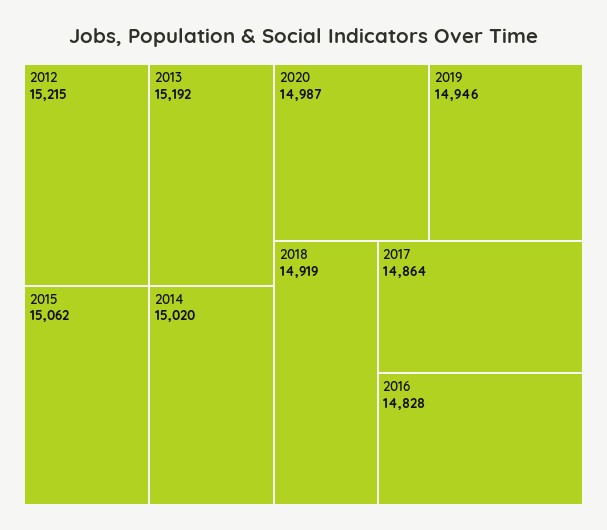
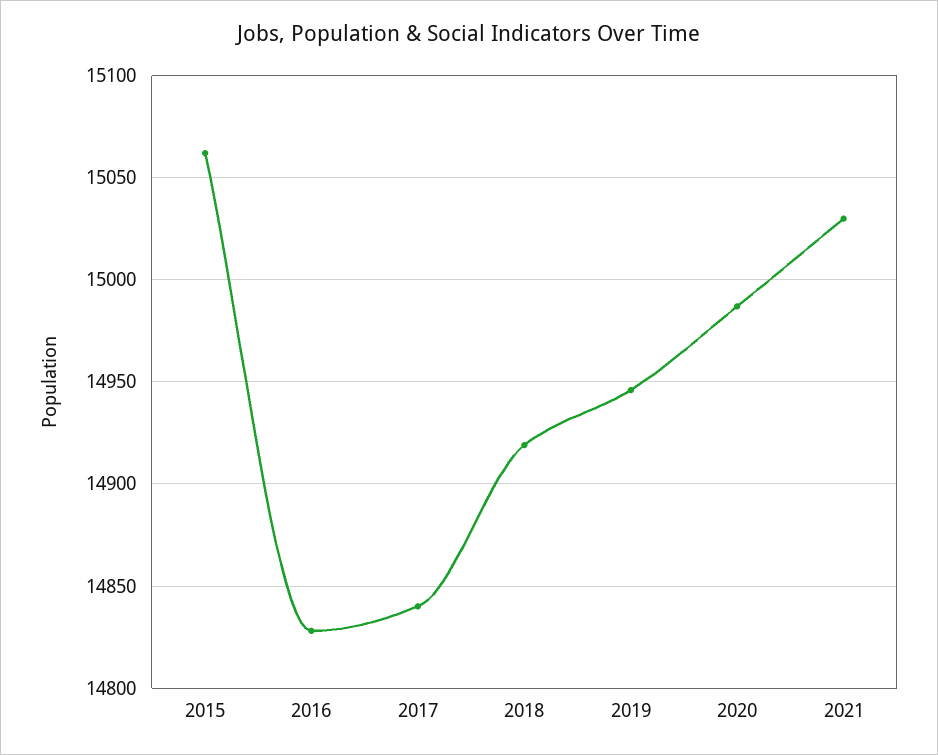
2012: 15215 -> none
2013: 15192 -> none
2014: 15020 -> none
2017: 14864 -> 14840
2021: none -> 15030

